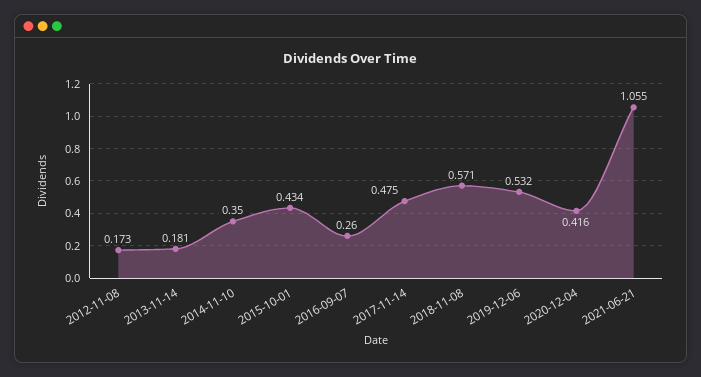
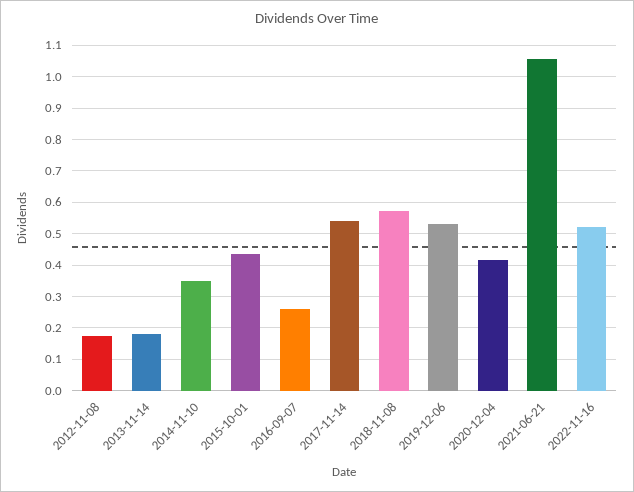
2017-11-14: 0.475 -> 0.54
2022-11-16: none -> 0.52

